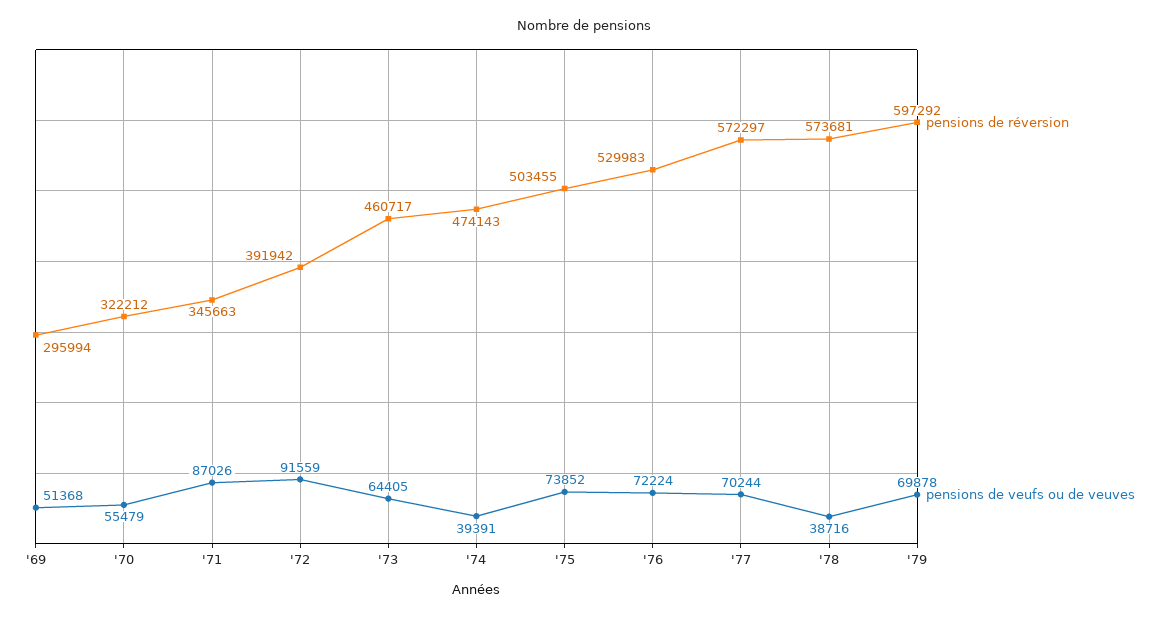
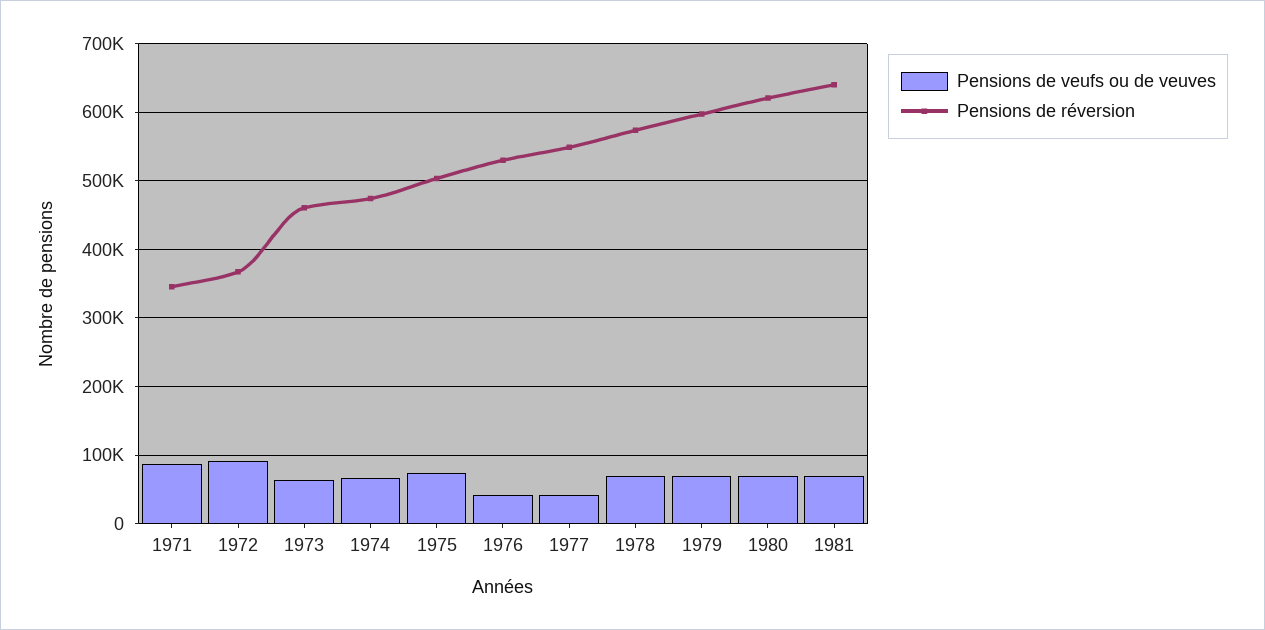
pensions de réversion, '69: 295994 -> none
pensions de veufs ou de veuves, '69: 51368 -> none
pensions de réversion, '70: 322212 -> none
pensions de veufs ou de veuves, '70: 55479 -> none
pensions de réversion, '72: 391942 -> 370000
pensions de veufs ou de veuves, '74: 39391 -> 70000
pensions de veufs ou de veuves, '76: 72224 -> 40000
pensions de réversion, '77: 572297 -> 550000
pensions de veufs ou de veuves, '77: 70244 -> 40000
pensions de veufs ou de veuves, '78: 38716 -> 70000
pensions de veufs ou de veuves, 1980: none -> 70000
pensions de réversion, 1980: none -> 620000
pensions de veufs ou de veuves, 1981: none -> 70000
pensions de réversion, 1981: none -> 640000

